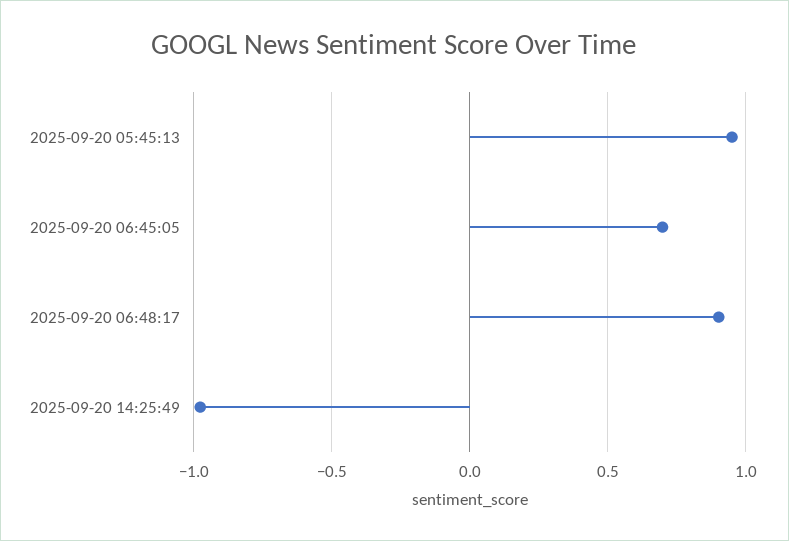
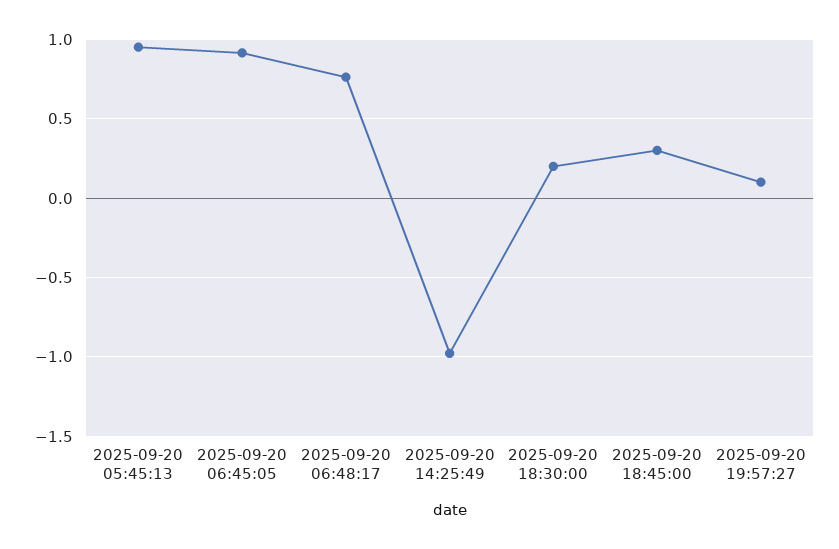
2025-09-20 06:45:05: 0.7 -> 0.9
2025-09-20 06:48:17: 0.9 -> 0.75
2025-09-20 18:30:00: none -> 0.2
2025-09-20 18:45:00: none -> 0.3
2025-09-20 19:57:27: none -> 0.1

